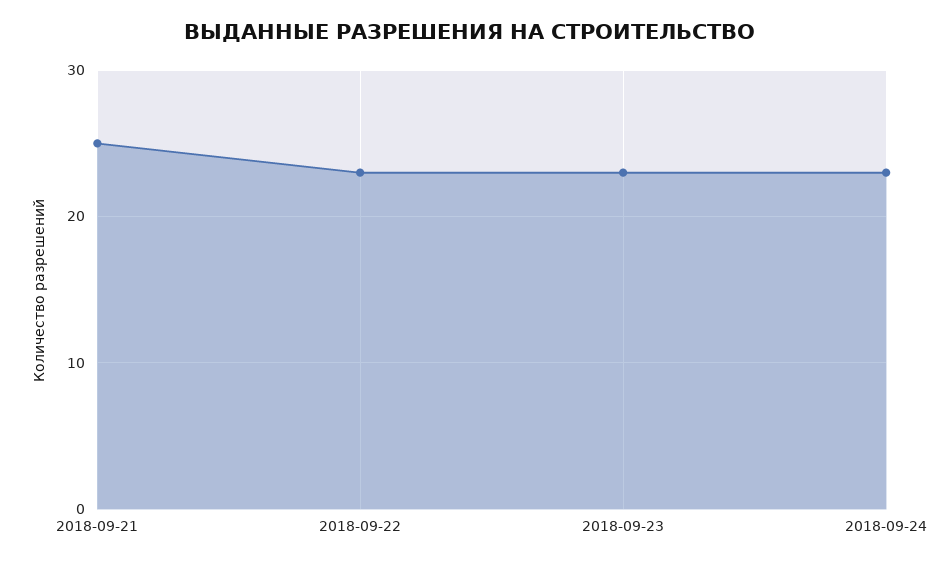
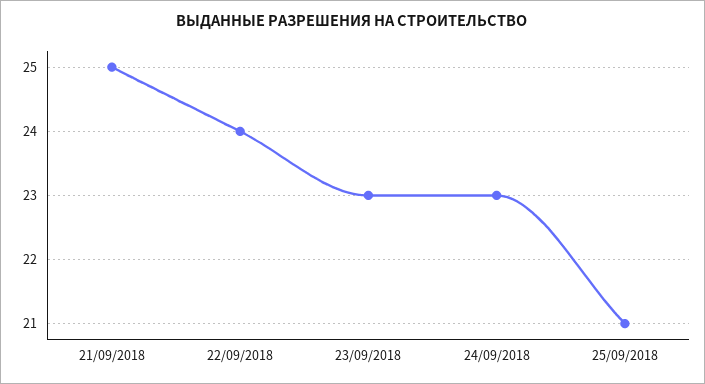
2018-09-22: 23 -> 24
25/09/2018: none -> 21

